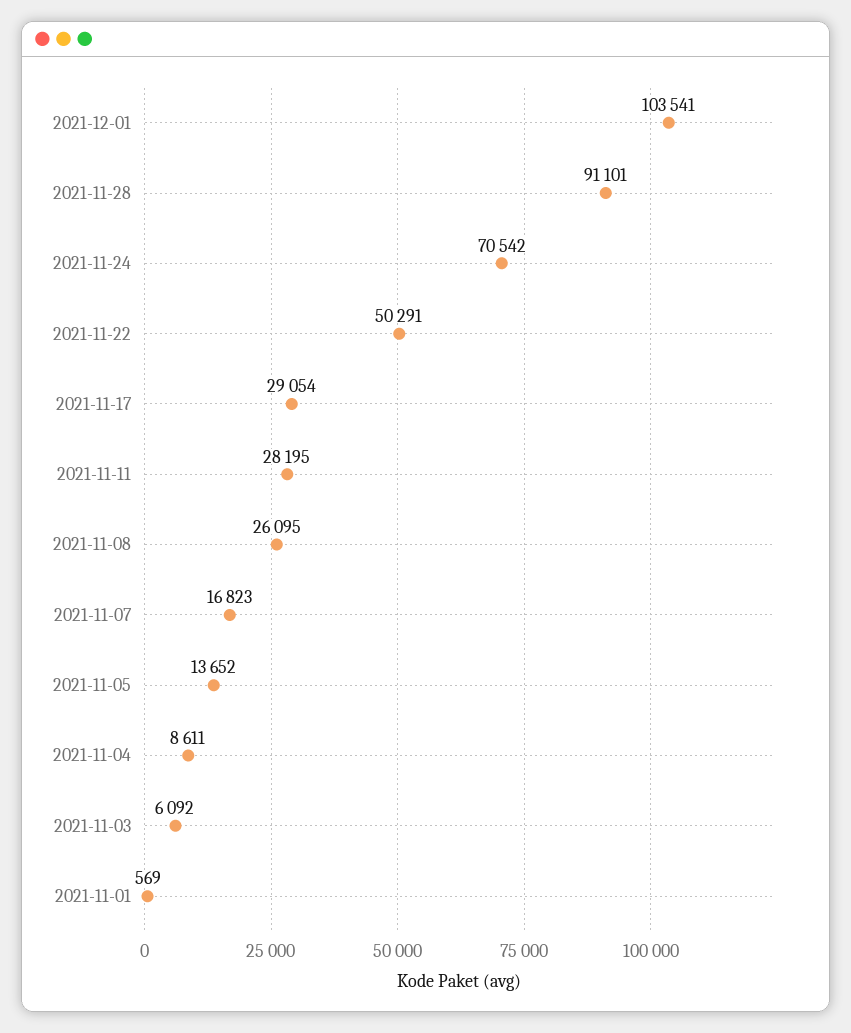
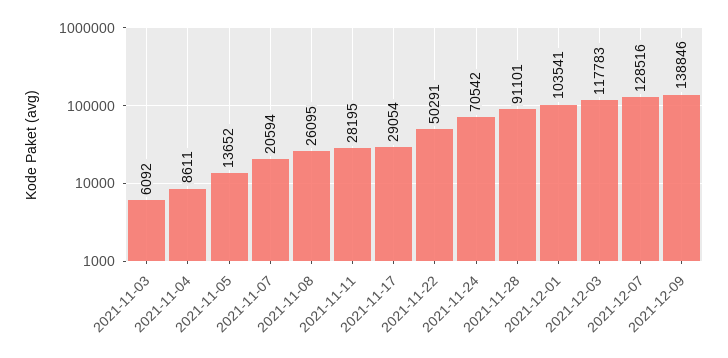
2021-11-07: 16823 -> 20594
2021-11-01: 569 -> none
2021-12-03: none -> 117783
2021-12-07: none -> 128516
2021-12-09: none -> 138846

